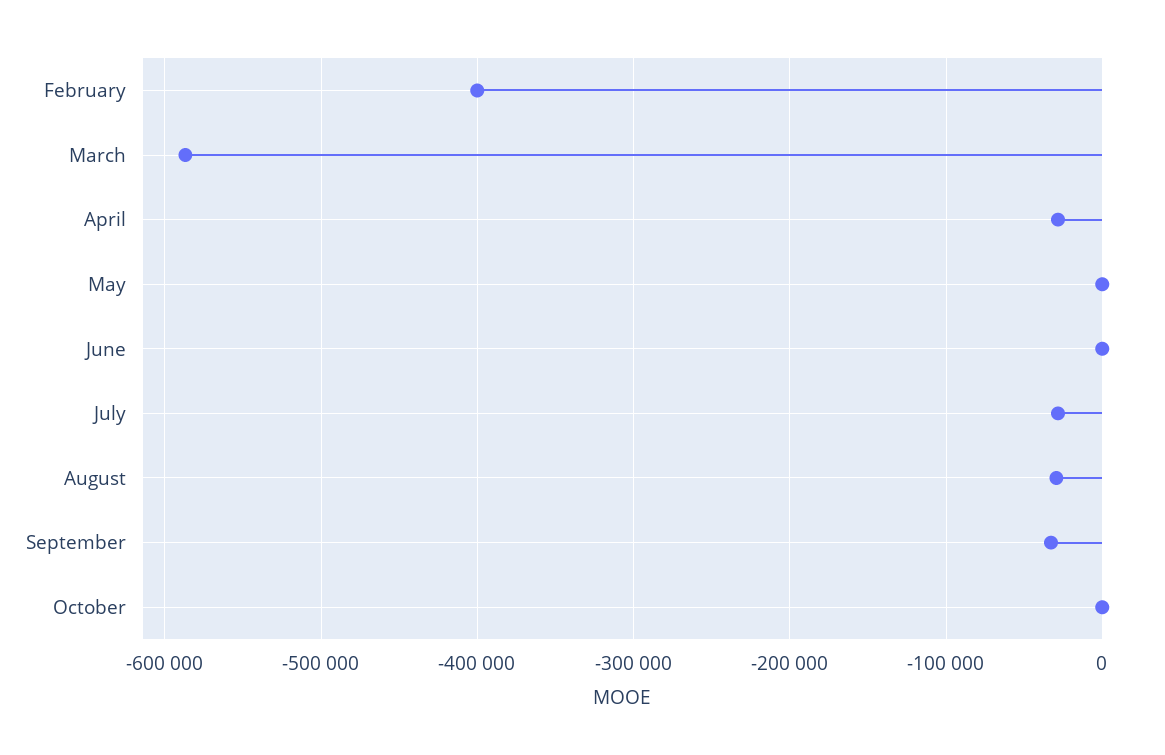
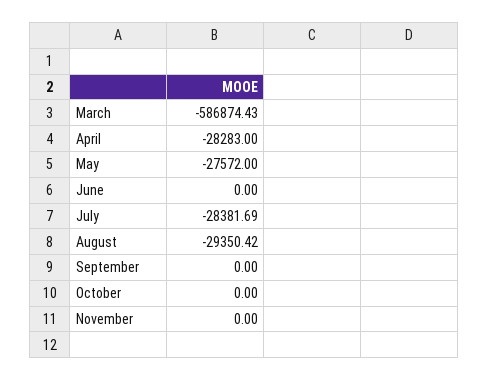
February: -400000 -> none
May: 0 -> -27572
September: -30000 -> 0
November: none -> 0

